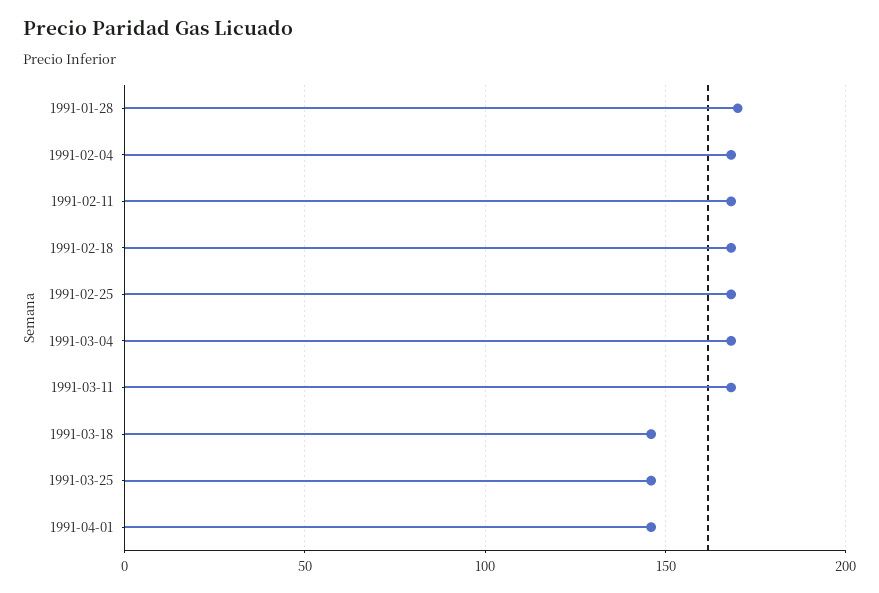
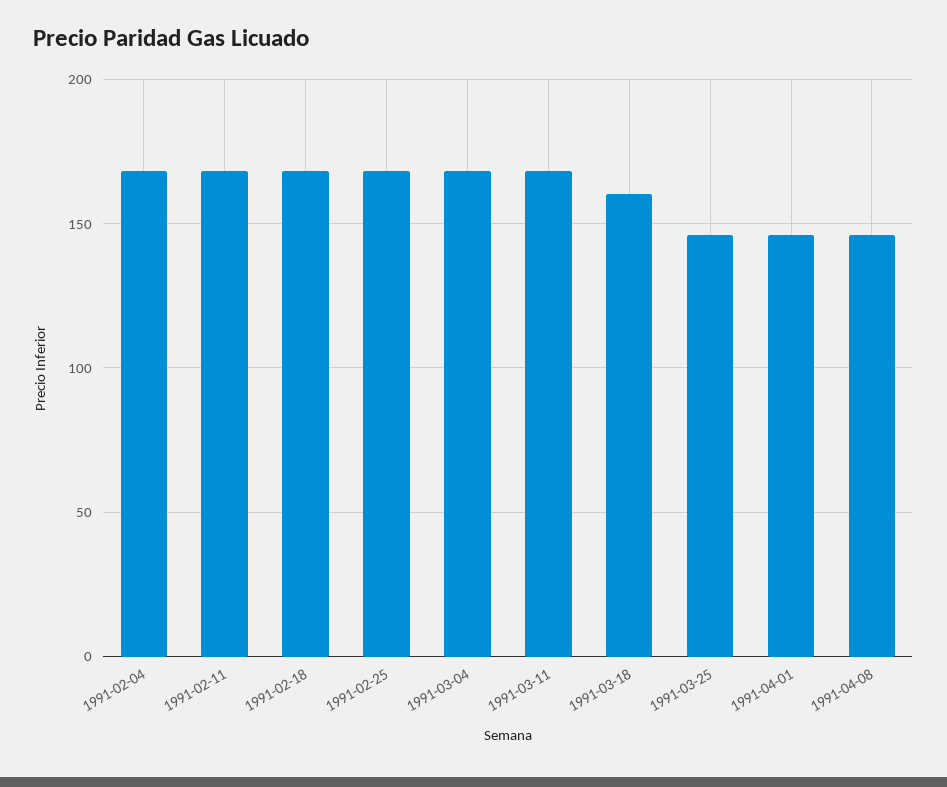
1991-01-28: 170 -> none
1991-03-18: 145 -> 160
1991-04-08: none -> 145

